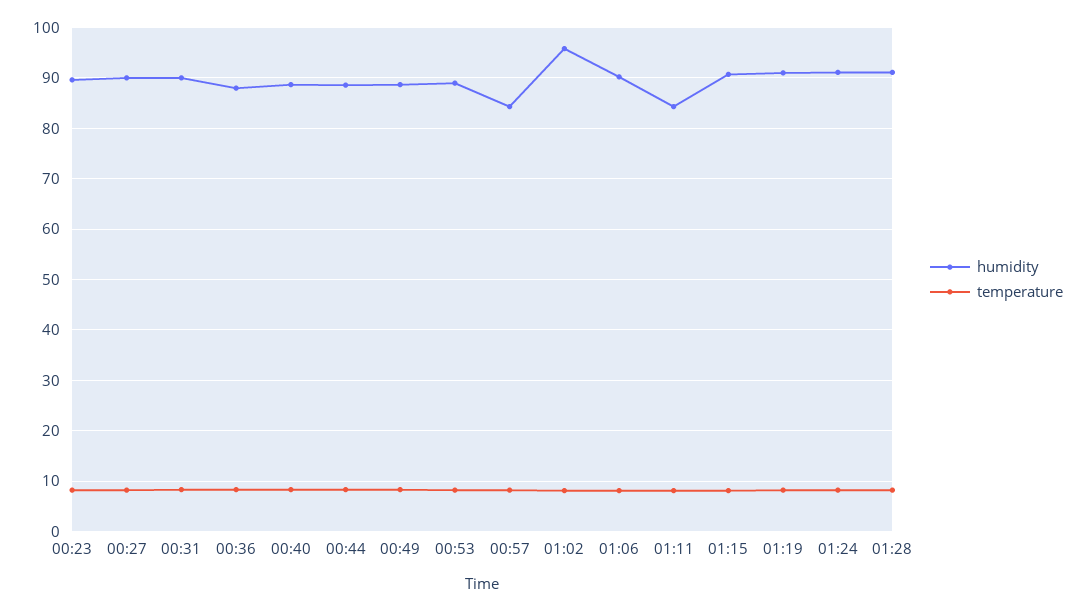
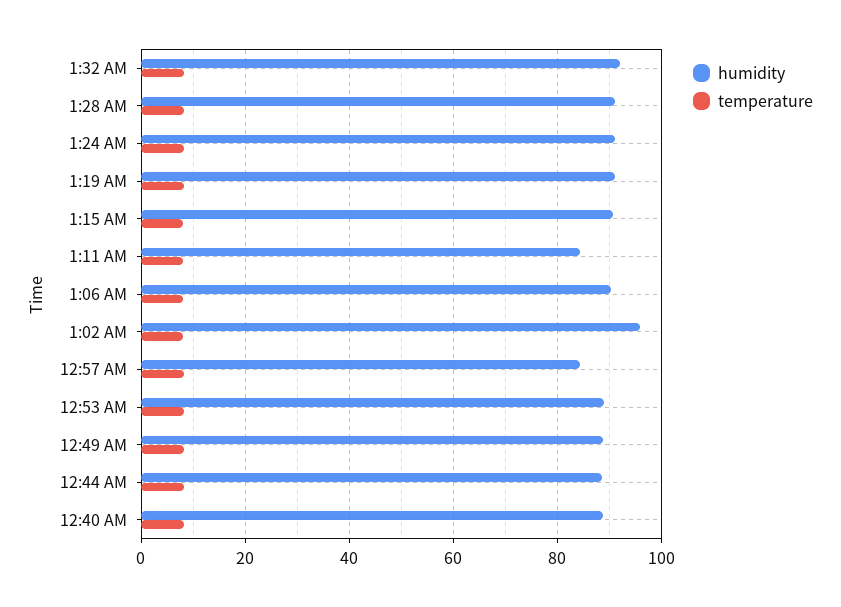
humidity, 00:23: 90 -> none
temperature, 00:23: 8 -> none
humidity, 00:27: 90 -> none
temperature, 00:27: 8 -> none
humidity, 00:31: 90 -> none
temperature, 00:31: 8 -> none
humidity, 00:36: 88 -> none
temperature, 00:36: 8 -> none
humidity, 1:32 AM: none -> 92
temperature, 1:32 AM: none -> 8

